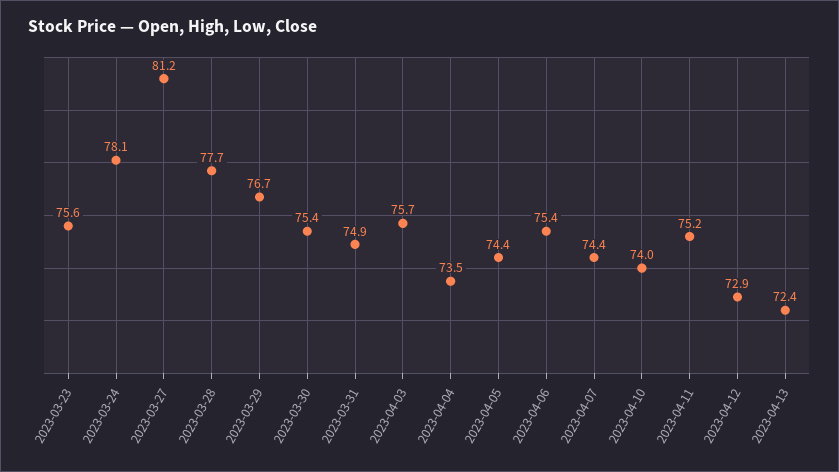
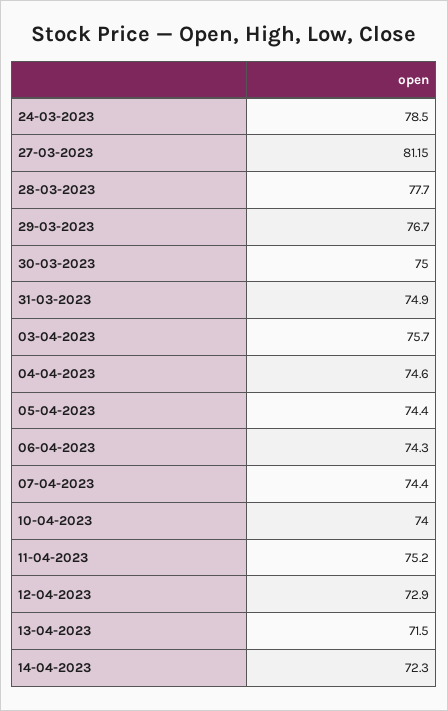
2023-03-23: 75.6 -> none
2023-03-24: 78.1 -> 78.5
2023-03-30: 75.4 -> 75
2023-04-04: 73.5 -> 74.6
2023-04-06: 75.4 -> 74.3
2023-04-13: 72.4 -> 71.5
14-04-2023: none -> 72.3

